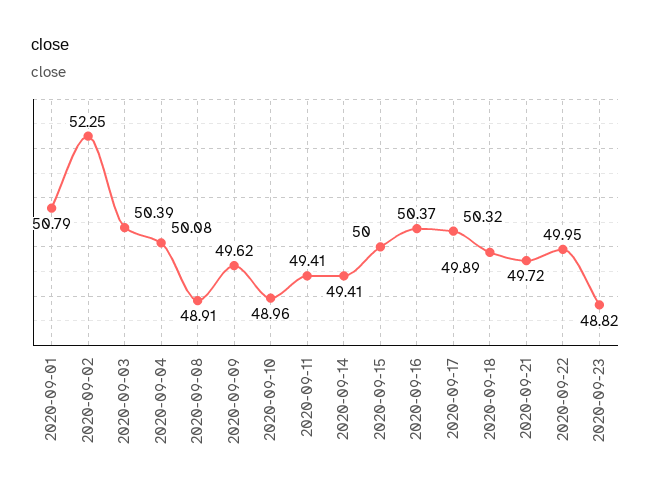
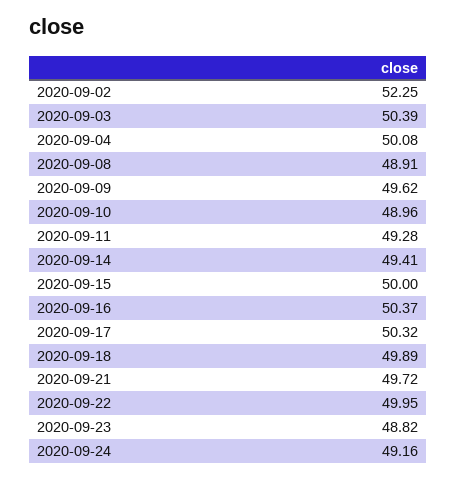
2020-09-01: 50.79 -> none
2020-09-11: 49.41 -> 49.28
2020-09-24: none -> 49.16

